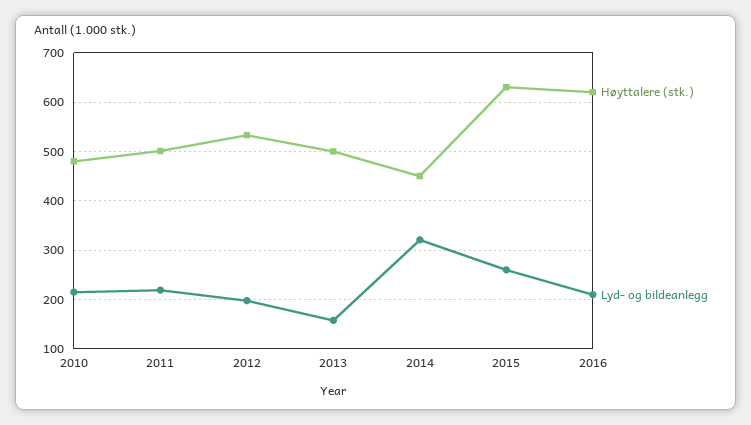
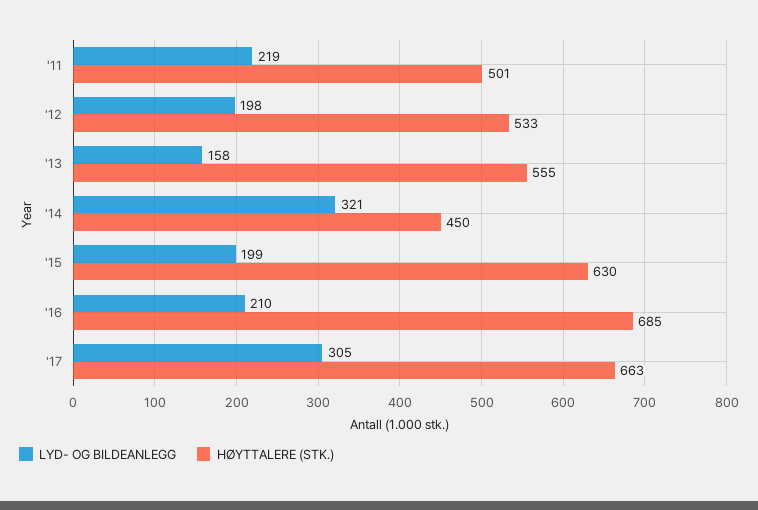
Høyttalere (stk.), 2010: 480 -> none
Lyd- og bildeanlegg, 2010: 220 -> none
Høyttalere (stk.), 2013: 500 -> 555
Lyd- og bildeanlegg, 2015: 260 -> 199
Høyttalere (stk.), 2016: 620 -> 685
Lyd- og bildeanlegg, '17: none -> 305
Høyttalere (stk.), '17: none -> 663

